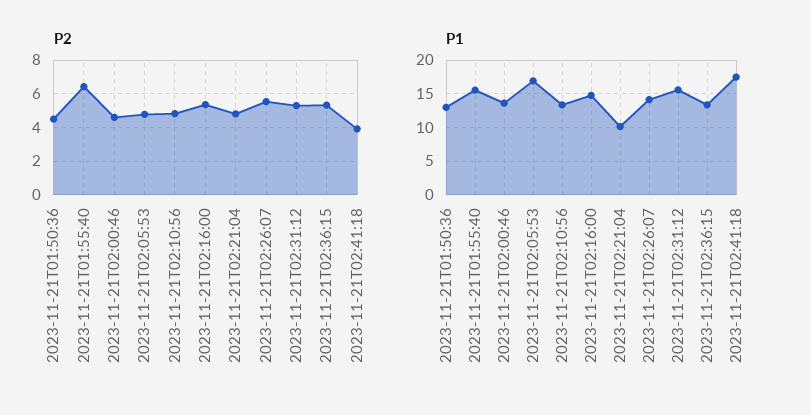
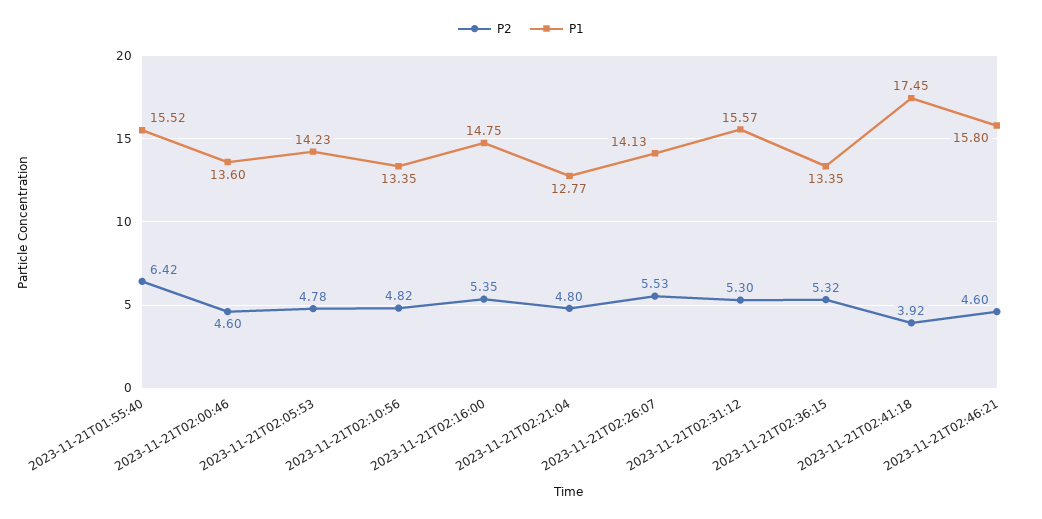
P2, 2023-11-21T01:50:36: 4.5 -> none
P1, 2023-11-21T01:50:36: 13 -> none
P1, 2023-11-21T02:05:53: 17 -> 14.23
P1, 2023-11-21T02:21:04: 10 -> 12.77
P2, 2023-11-21T02:46:21: none -> 4.6
P1, 2023-11-21T02:46:21: none -> 15.8

